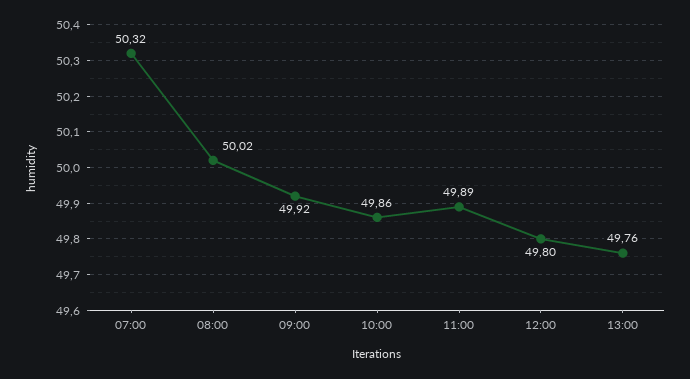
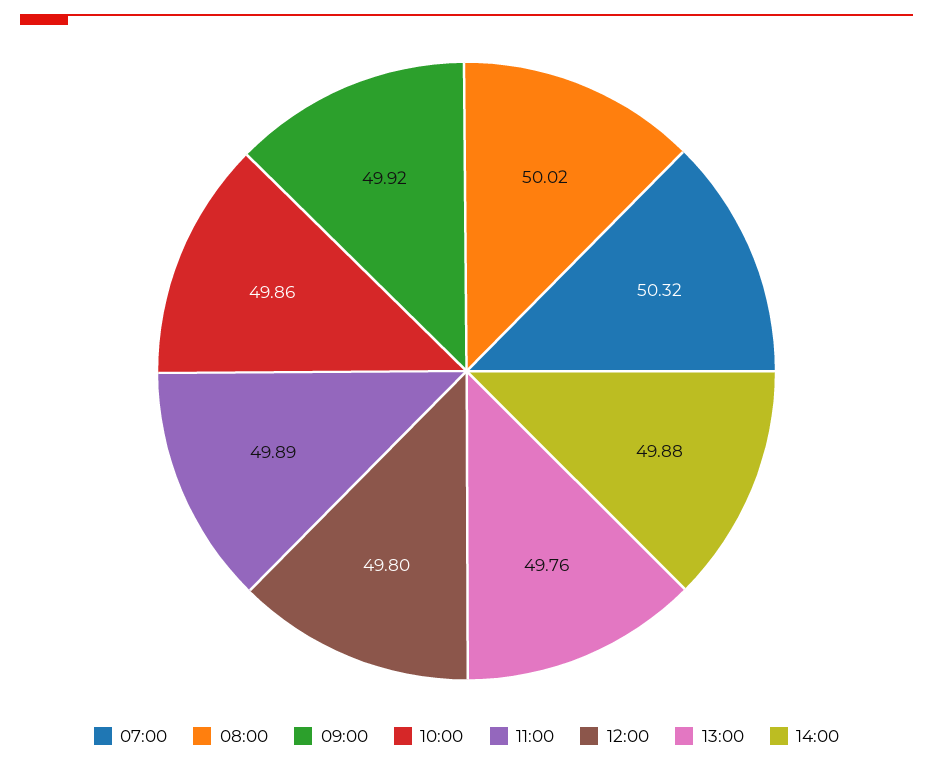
14:00: none -> 49.88

